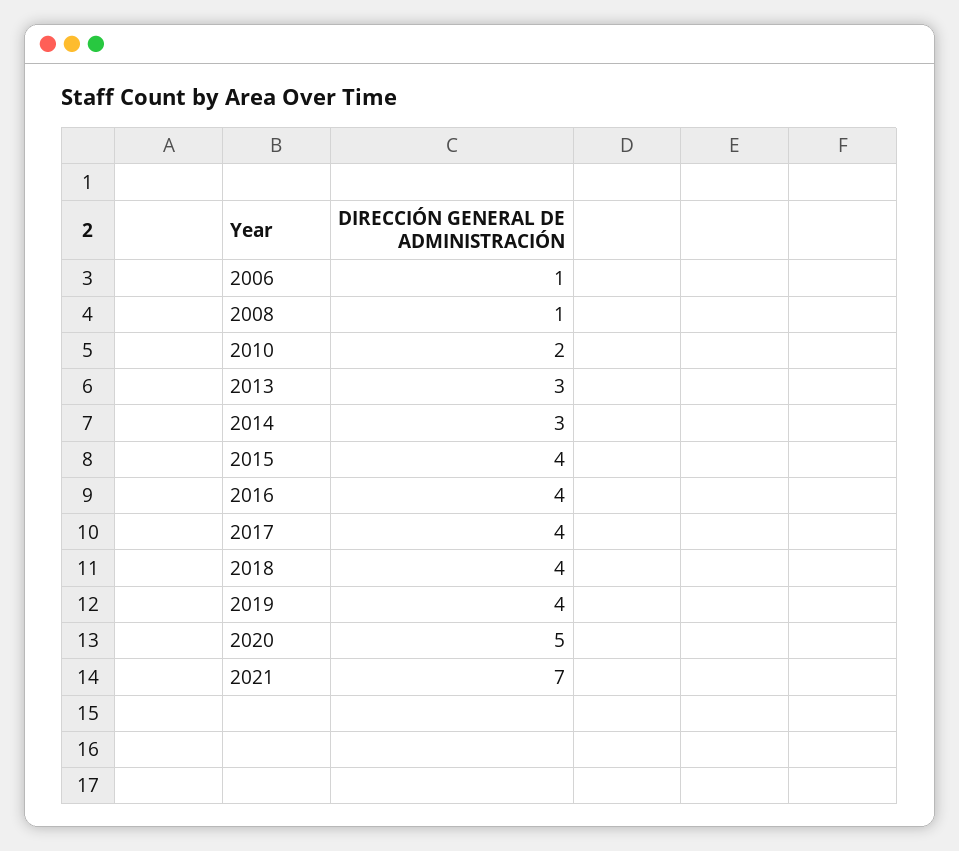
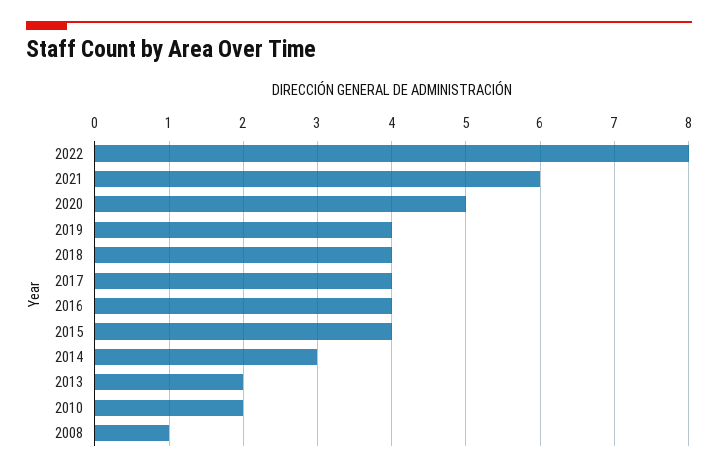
2006: 1 -> none
2013: 3 -> 2
2021: 7 -> 6
2022: none -> 8

